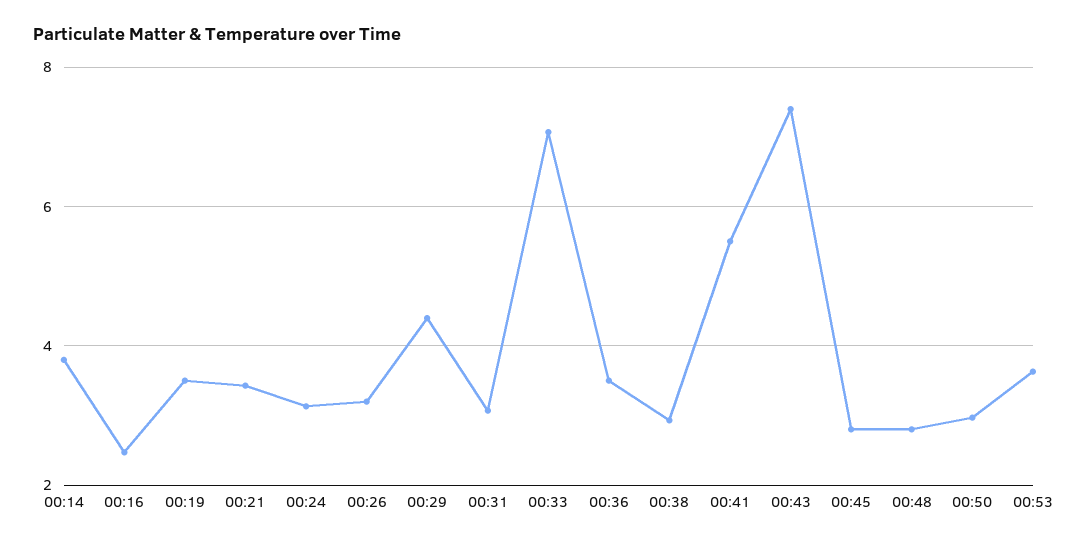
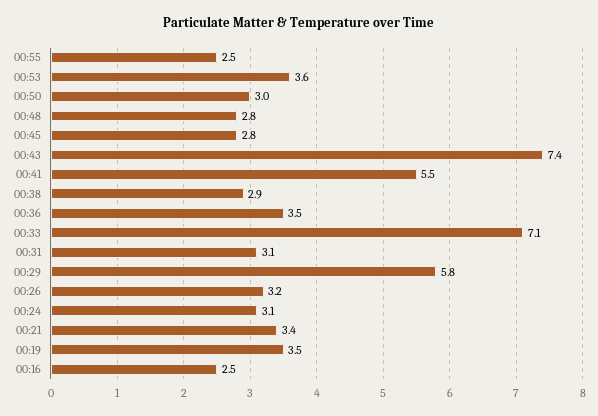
00:14: 3.8 -> none
00:29: 4.4 -> 5.8
00:55: none -> 2.5

